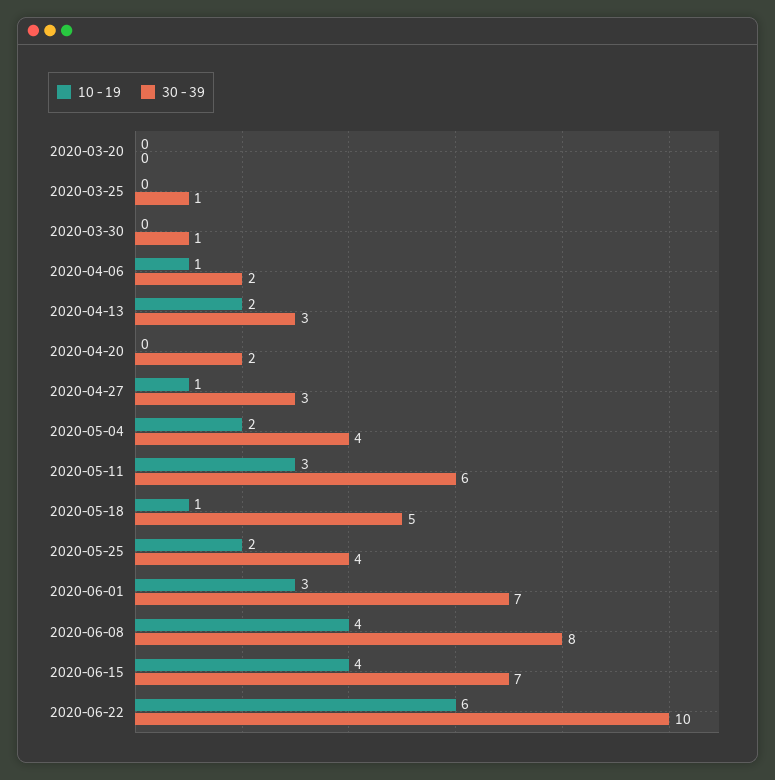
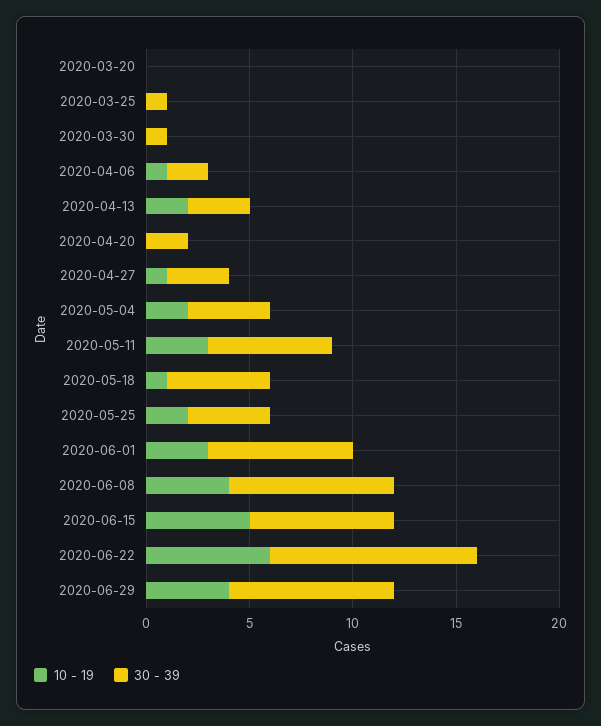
10 - 19, 2020-06-15: 4 -> 5
10 - 19, 2020-06-29: none -> 4
30 - 39, 2020-06-29: none -> 8

